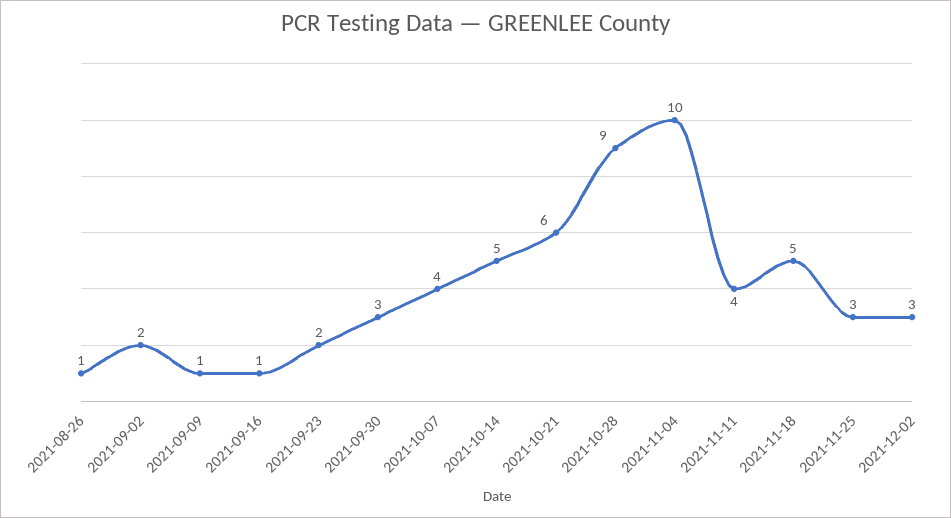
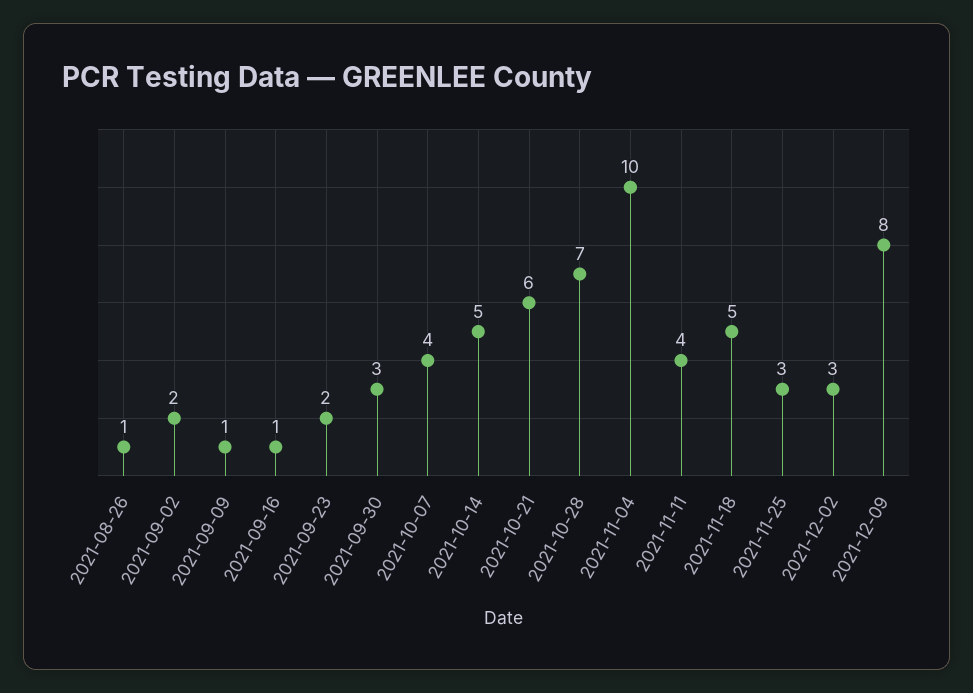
2021-10-28: 9 -> 7
2021-12-09: none -> 8

